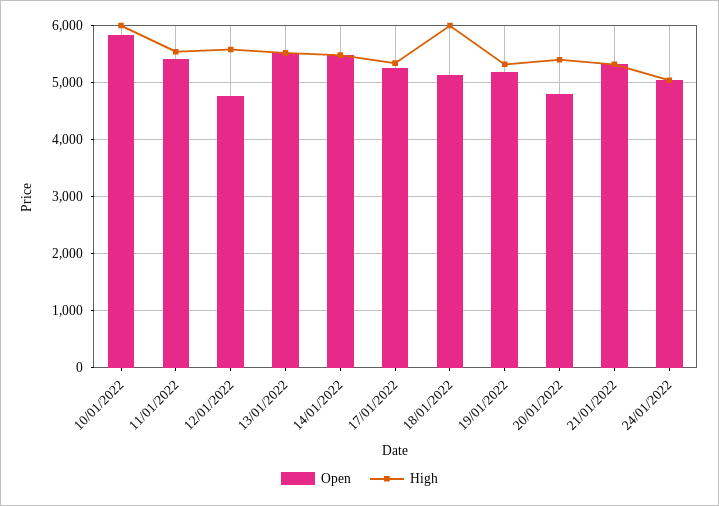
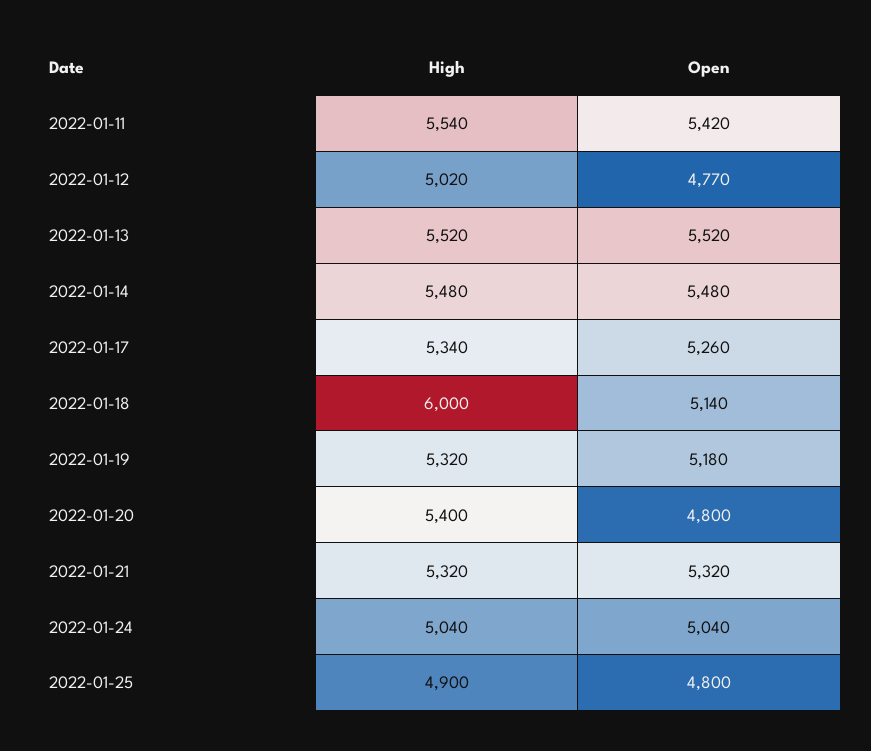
Open, 10/01/2022: 5800 -> none
High, 10/01/2022: 6000 -> none
High, 12/01/2022: 5600 -> 5020
High, 2022-01-25: none -> 4900
Open, 2022-01-25: none -> 4800

